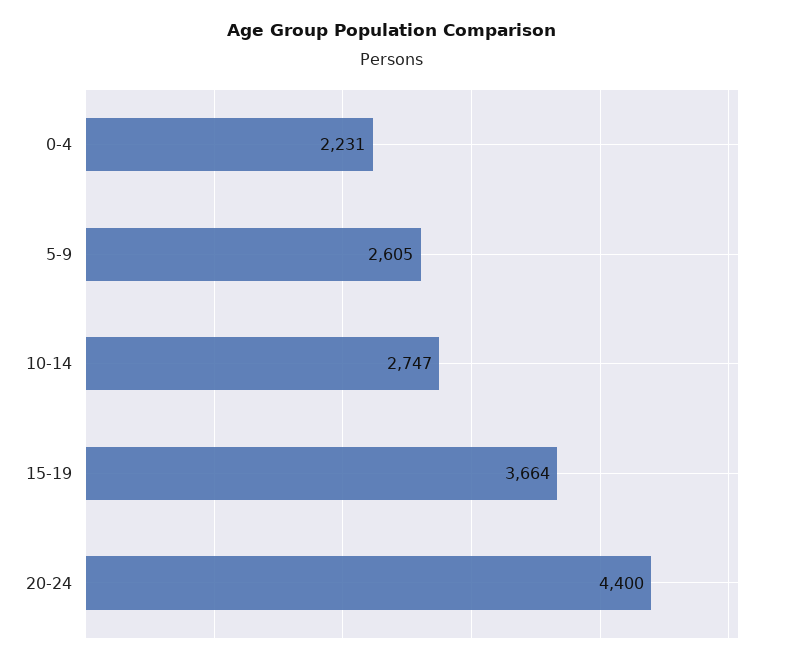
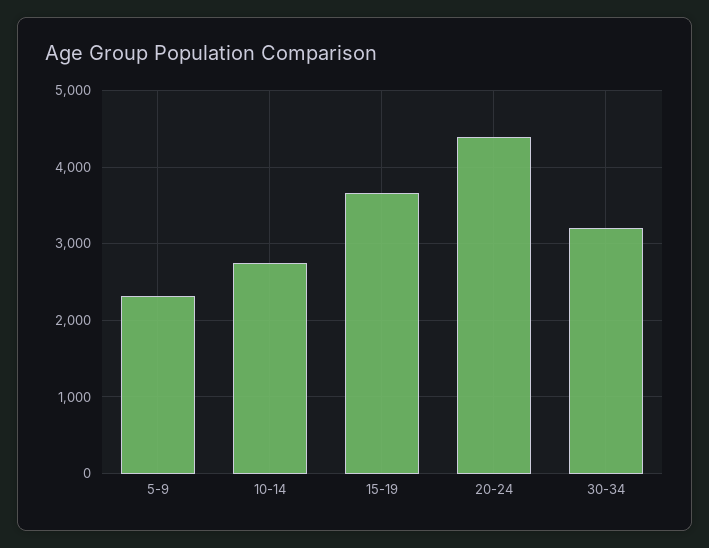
0-4: 2231 -> none
5-9: 2605 -> 2300
30-34: none -> 3200

